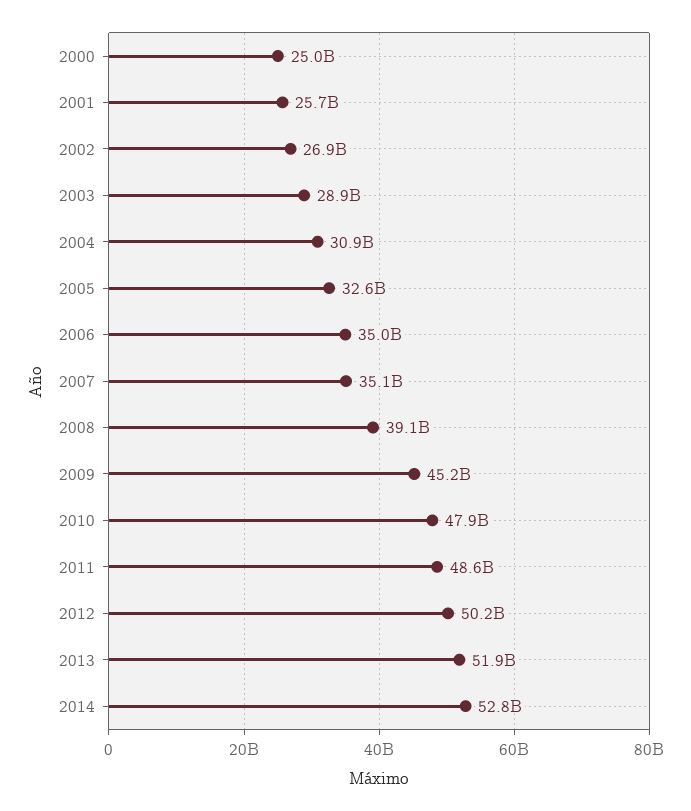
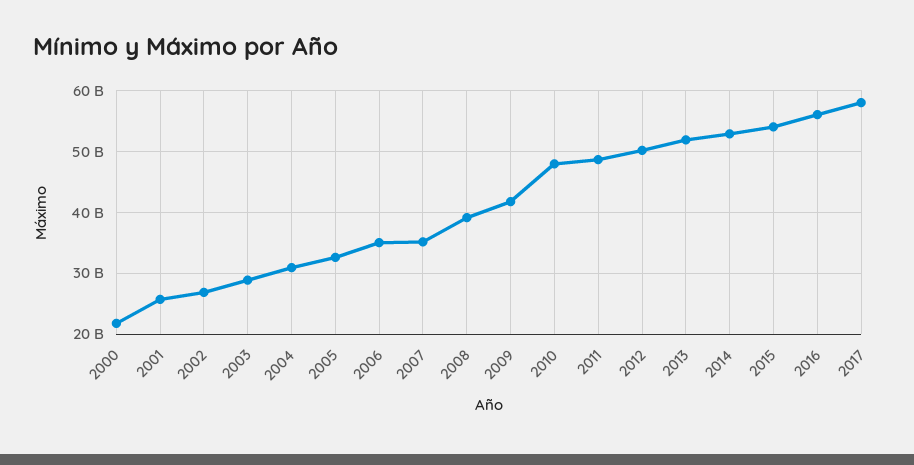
2000: 25000000000 -> 22000000000
2009: 45200000000 -> 42000000000
2015: none -> 54000000000
2016: none -> 56000000000
2017: none -> 58000000000

